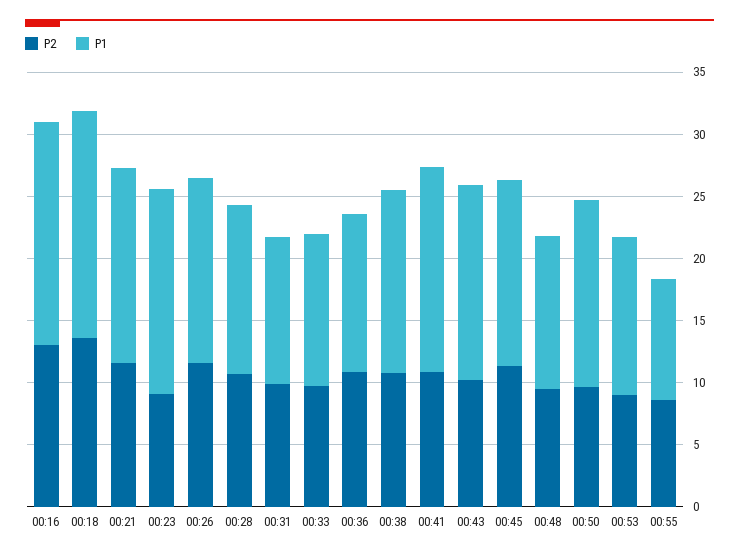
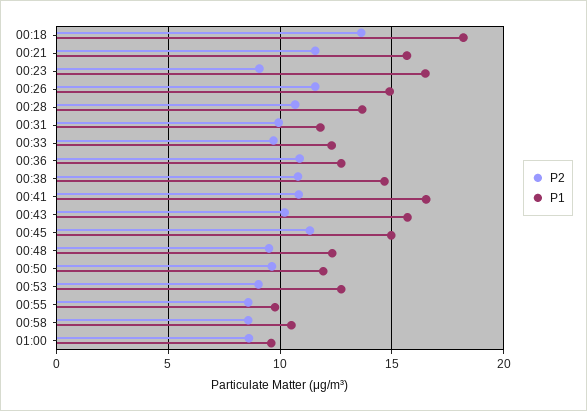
P2, 00:16: 13 -> none
P1, 00:16: 18 -> none
P1, 00:50: 15 -> 12
P2, 00:58: none -> 8.5
P1, 00:58: none -> 10.5
P2, 01:00: none -> 8.5
P1, 01:00: none -> 9.5

